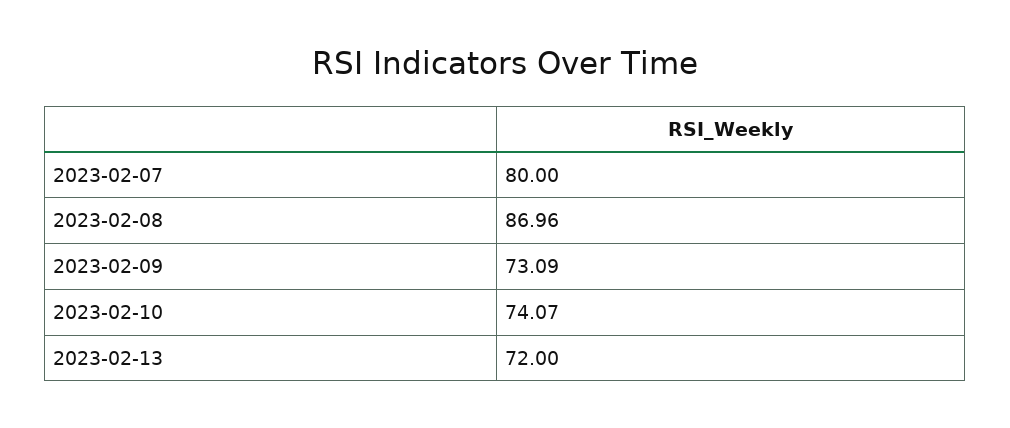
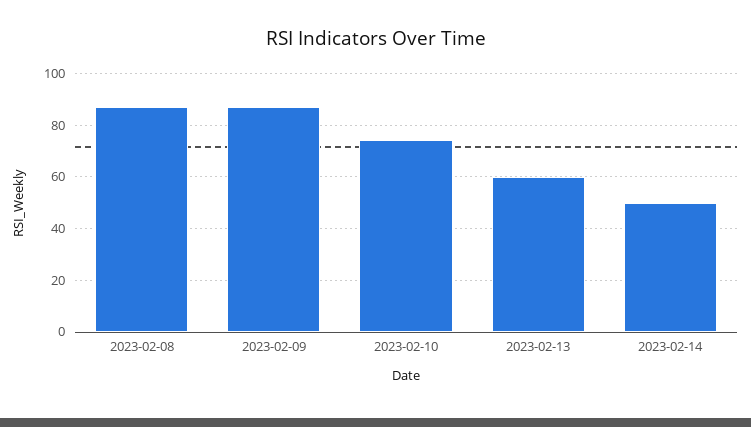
2023-02-07: 80 -> none
2023-02-09: 73.09 -> 87.5
2023-02-13: 72 -> 60
2023-02-14: none -> 50

